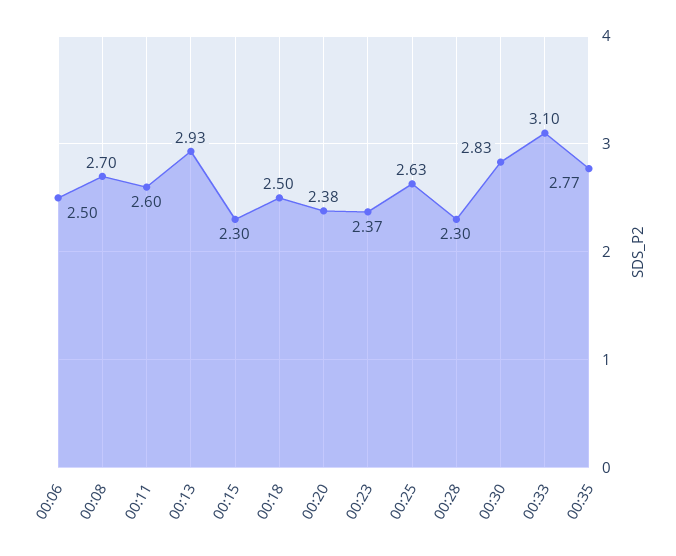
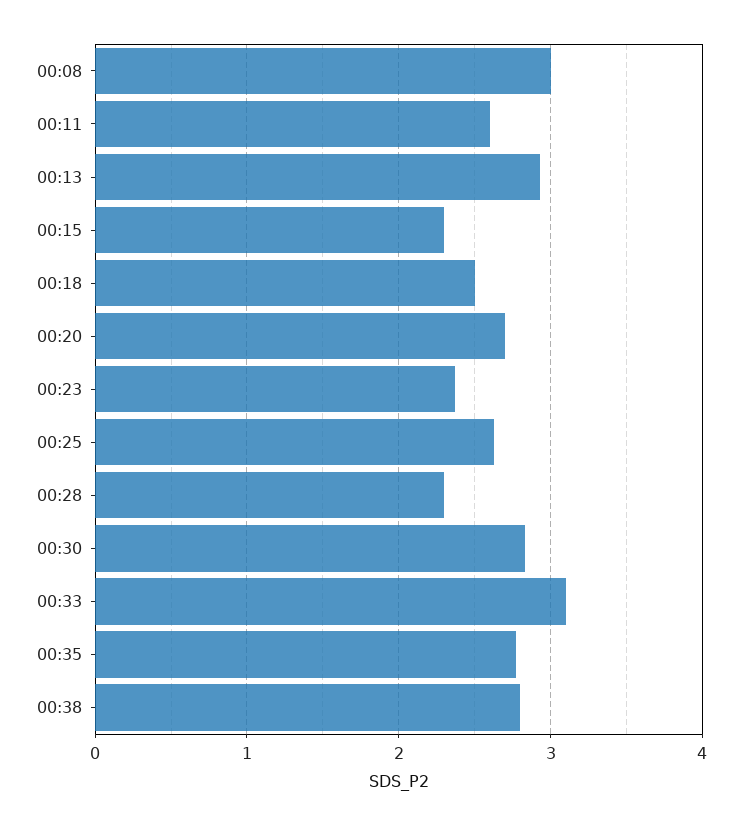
00:06: 2.5 -> none
00:08: 2.7 -> 3
00:20: 2.38 -> 2.7
00:38: none -> 2.8

